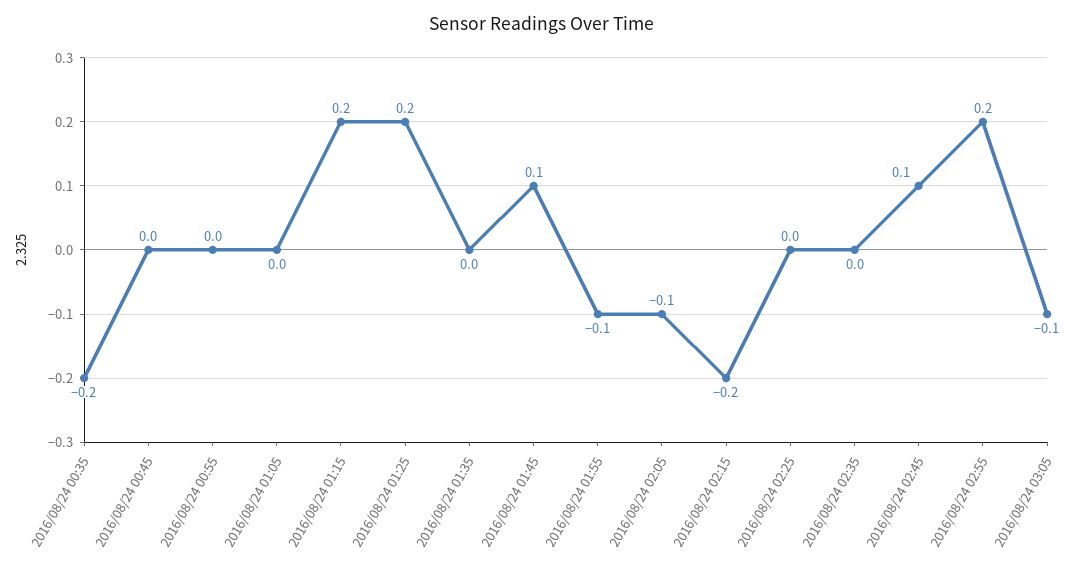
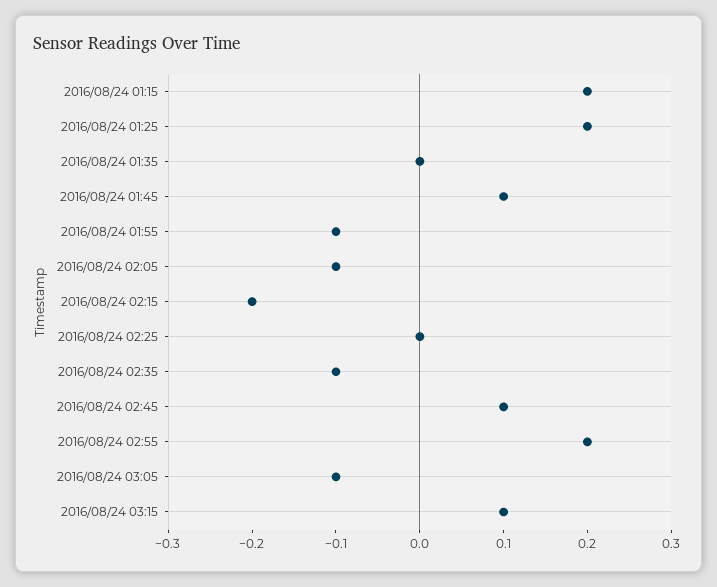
2016/08/24 00:35: -0.2 -> none
2016/08/24 00:45: 0 -> none
2016/08/24 00:55: 0 -> none
2016/08/24 01:05: 0 -> none
2016/08/24 02:35: 0 -> -0.1
2016/08/24 03:15: none -> 0.1

